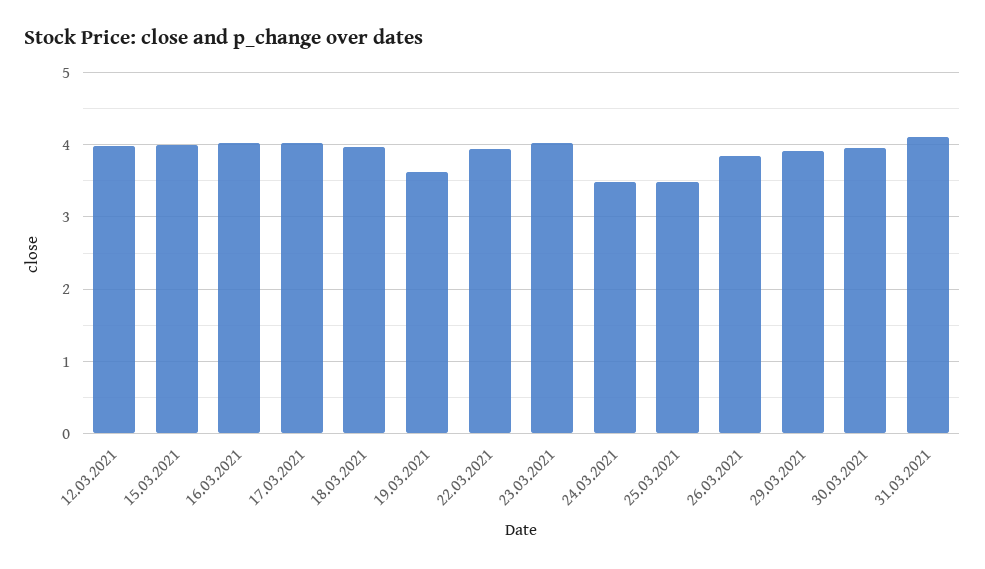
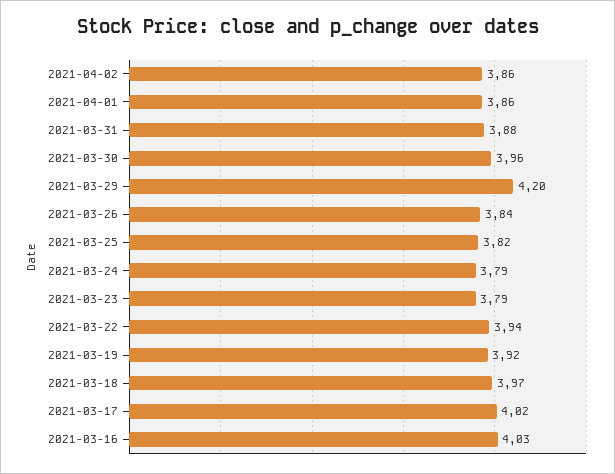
12.03.2021: 4 -> none
15.03.2021: 4 -> none
19.03.2021: 3.6 -> 3.92
23.03.2021: 4 -> 3.79
24.03.2021: 3.5 -> 3.79
25.03.2021: 3.5 -> 3.82
29.03.2021: 3.9 -> 4.2
31.03.2021: 4.1 -> 3.88
2021-04-02: none -> 3.86
2021-04-01: none -> 3.86

